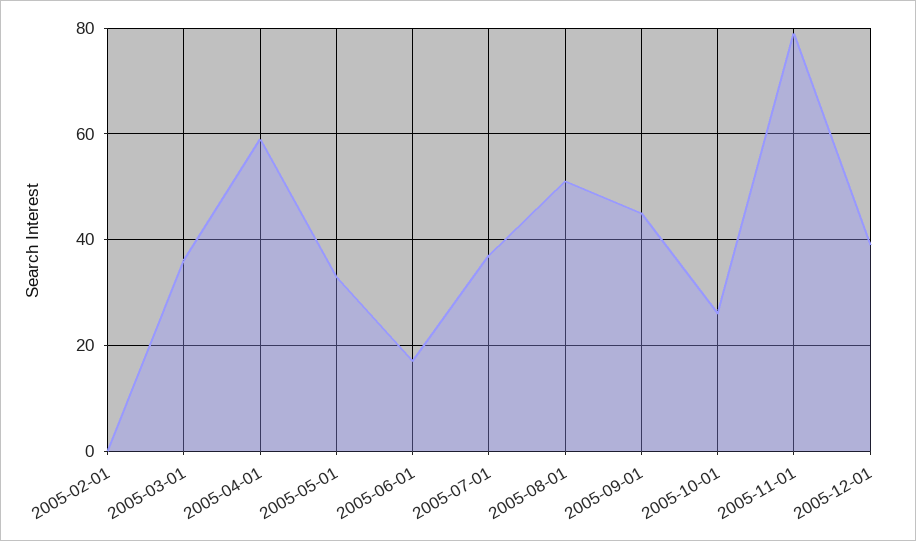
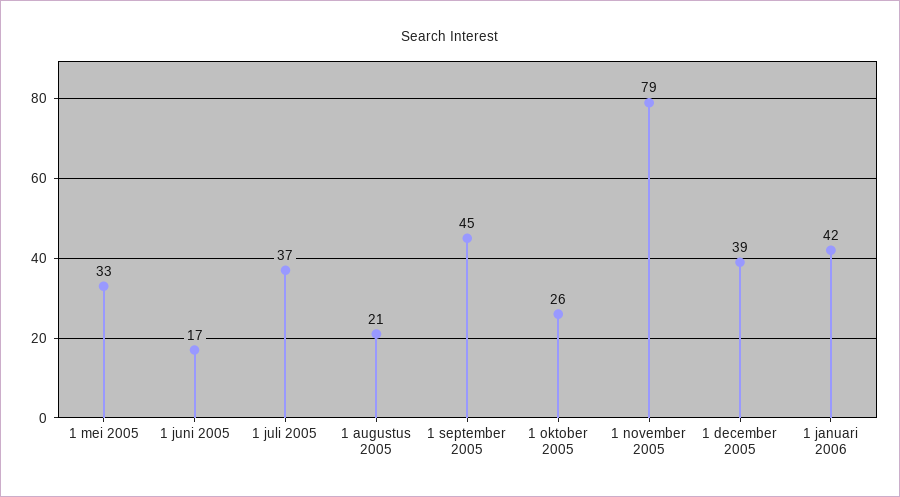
2005-02-01: 0 -> none
2005-03-01: 35 -> none
2005-04-01: 60 -> none
2005-08-01: 50 -> 21
1 januari 2006: none -> 42

